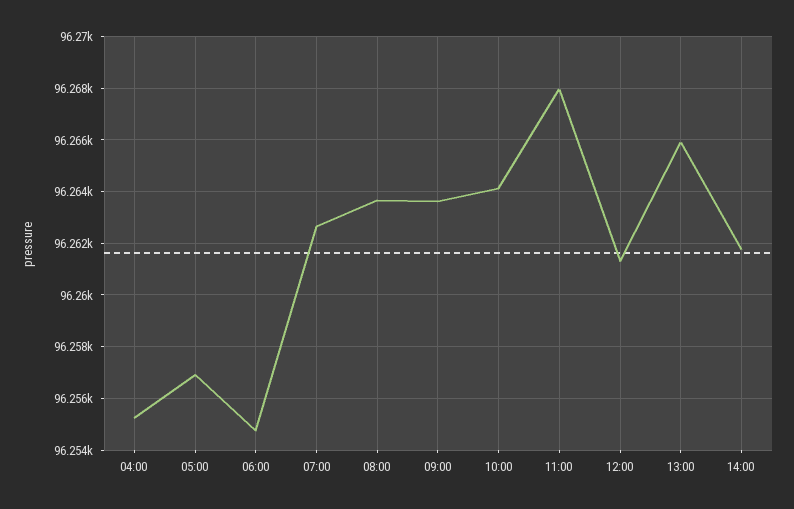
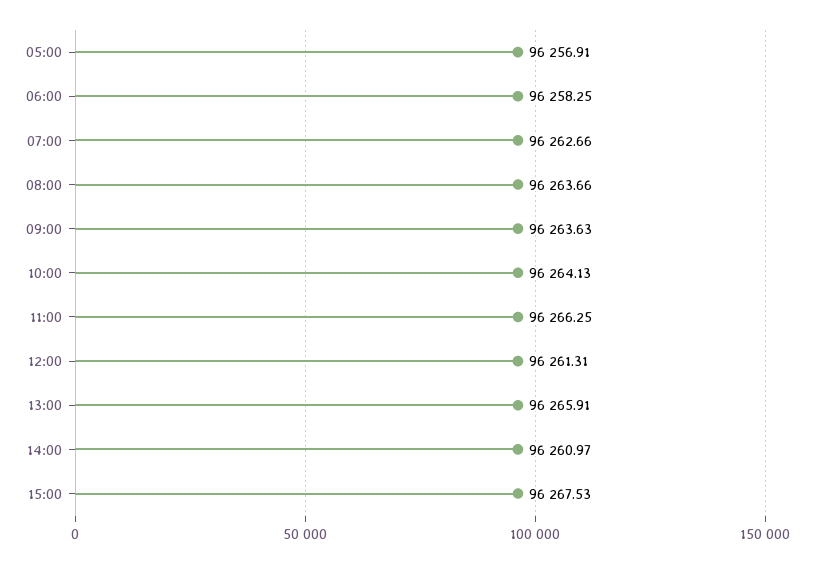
04:00: 96255.25 -> none
06:00: 96254.75 -> 96258.25
11:00: 96268 -> 96266.25
14:00: 96261.75 -> 96260.97
15:00: none -> 96267.53

